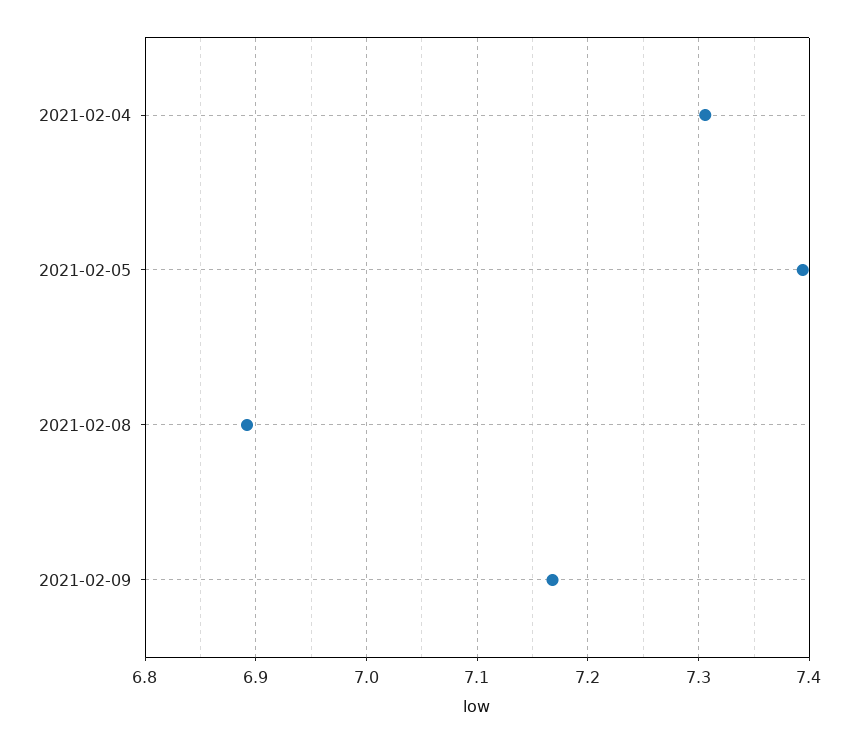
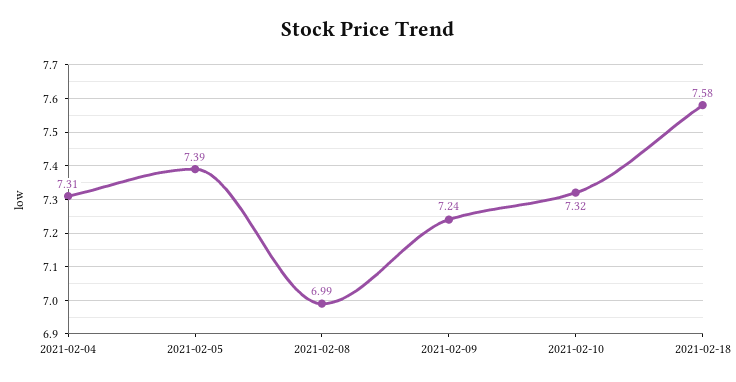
2021-02-08: 6.89 -> 6.99
2021-02-09: 7.17 -> 7.24
2021-02-10: none -> 7.32
2021-02-18: none -> 7.58

